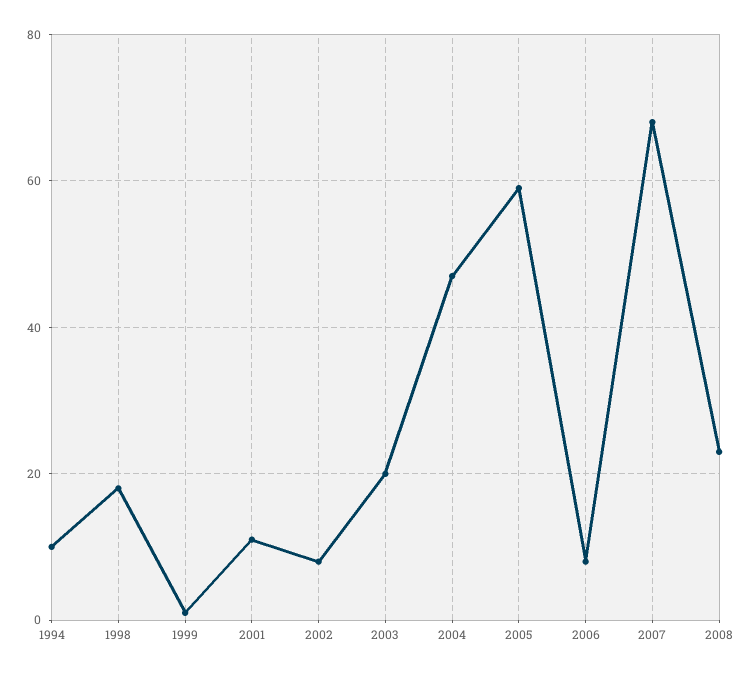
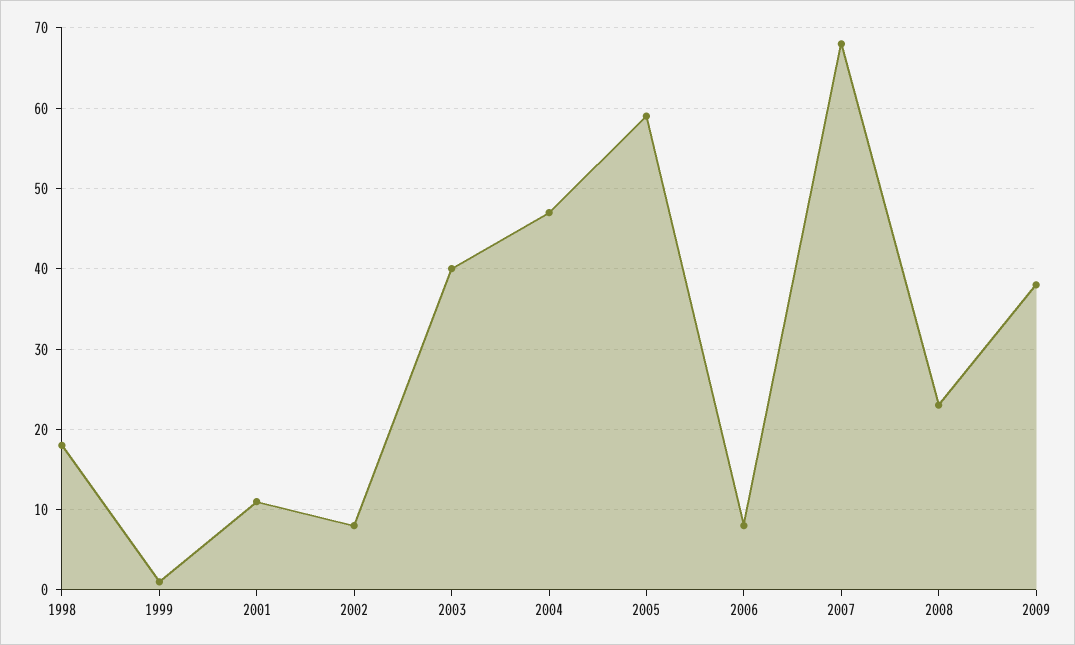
1994: 10 -> none
2003: 20 -> 40
2009: none -> 38

